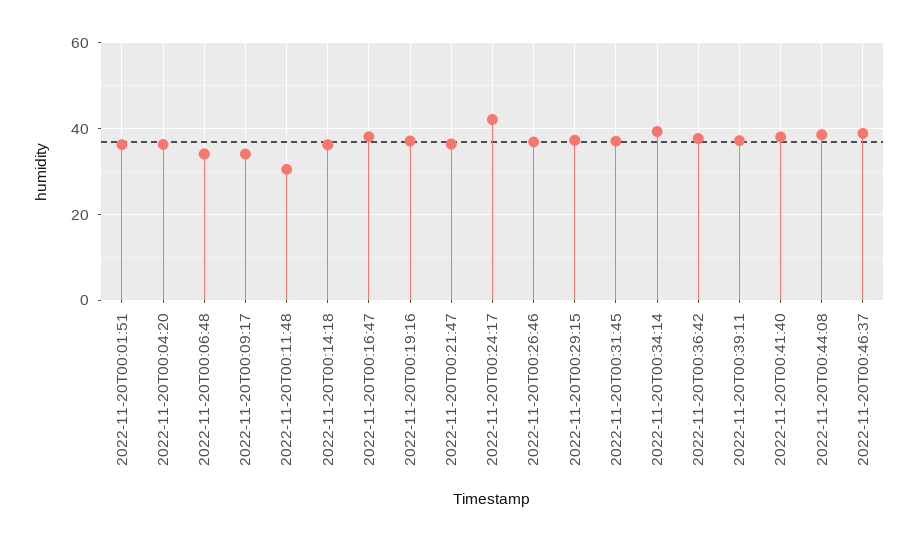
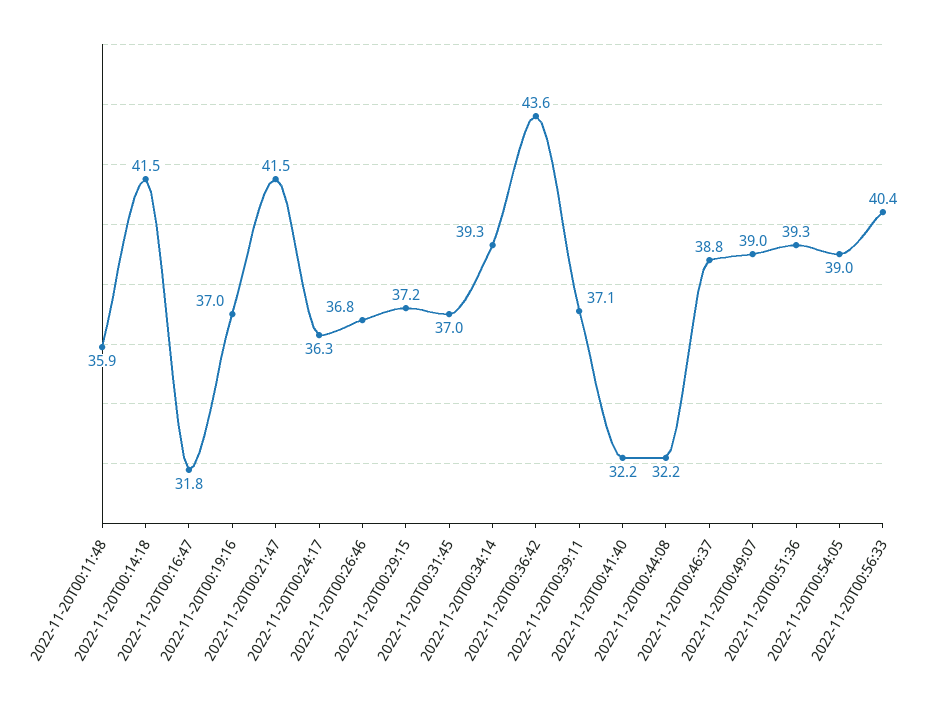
2022-11-20T00:01:51: 36 -> none
2022-11-20T00:04:20: 36 -> none
2022-11-20T00:06:48: 34 -> none
2022-11-20T00:09:17: 34 -> none
2022-11-20T00:11:48: 30 -> 35.9
2022-11-20T00:14:18: 36 -> 41.5
2022-11-20T00:16:47: 38 -> 31.8
2022-11-20T00:21:47: 36 -> 41.5
2022-11-20T00:24:17: 42 -> 36.3
2022-11-20T00:36:42: 38 -> 43.6
2022-11-20T00:41:40: 38 -> 32.2
2022-11-20T00:44:08: 38 -> 32.2
2022-11-20T00:49:07: none -> 39
2022-11-20T00:51:36: none -> 39.3
2022-11-20T00:54:05: none -> 39
2022-11-20T00:56:33: none -> 40.4

